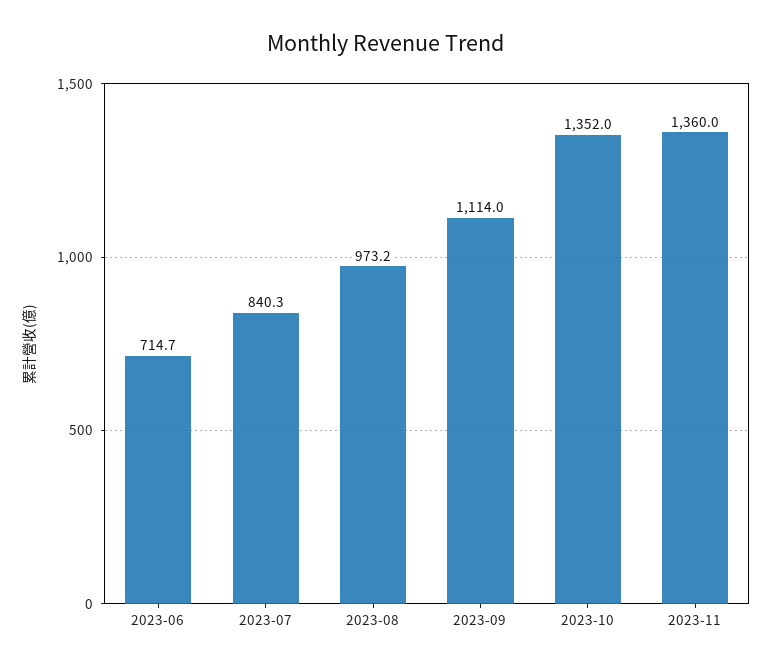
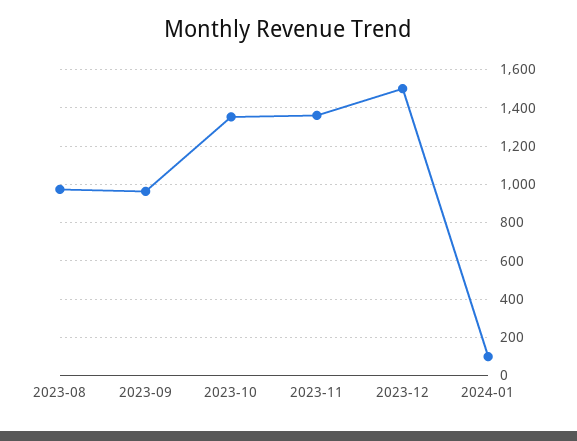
2023-06: 714.7 -> none
2023-07: 840.3 -> none
2023-09: 1114 -> 950
2023-12: none -> 1500
2024-01: none -> 100

